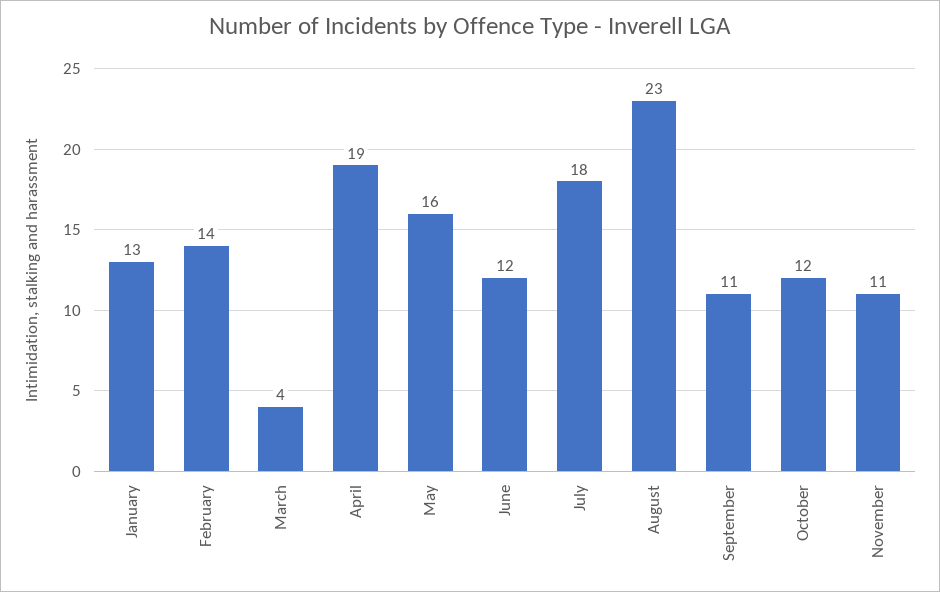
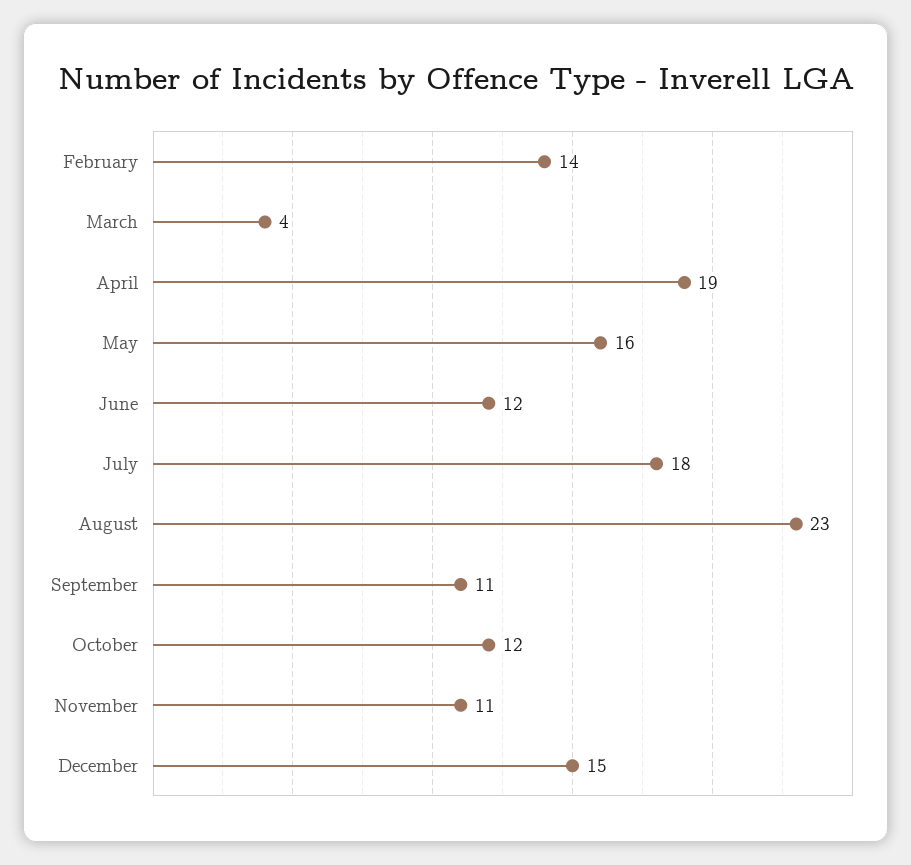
January: 13 -> none
December: none -> 15

